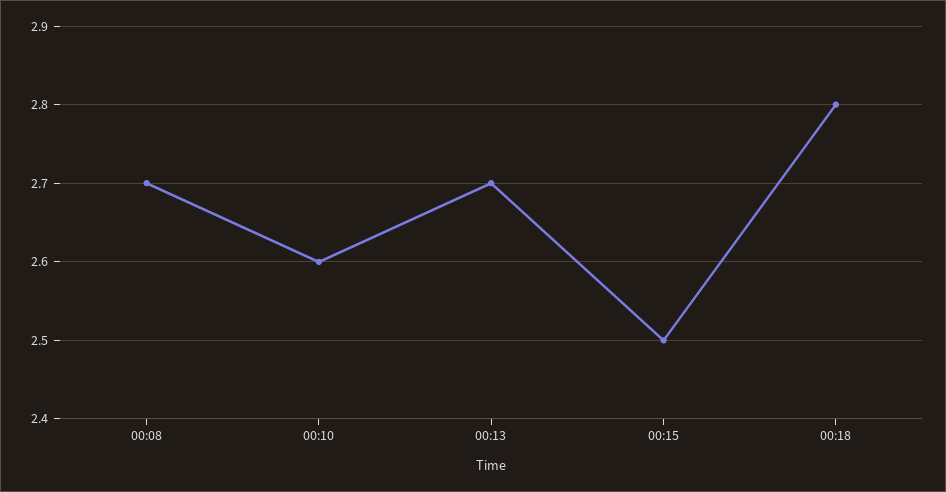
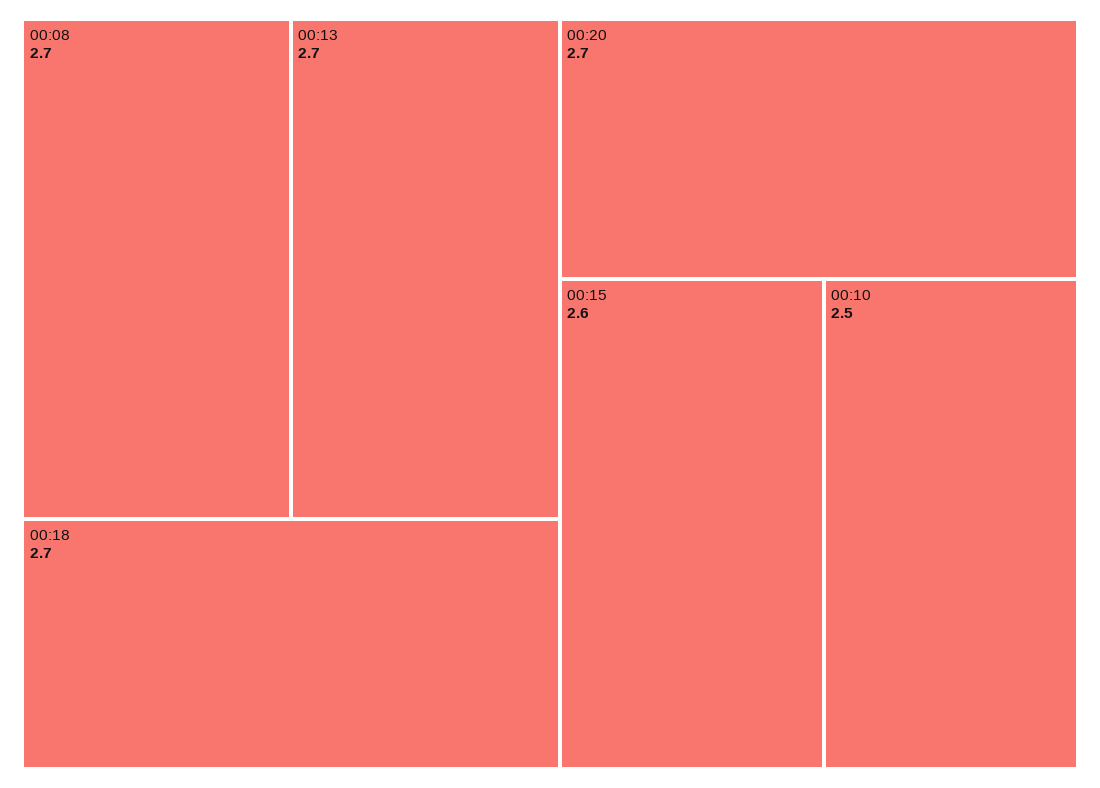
00:10: 2.6 -> 2.5
00:15: 2.5 -> 2.6
00:18: 2.8 -> 2.7
00:20: none -> 2.7

